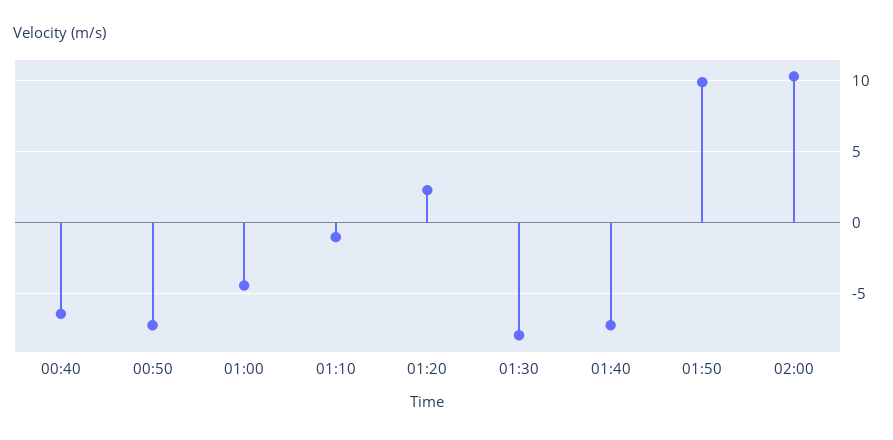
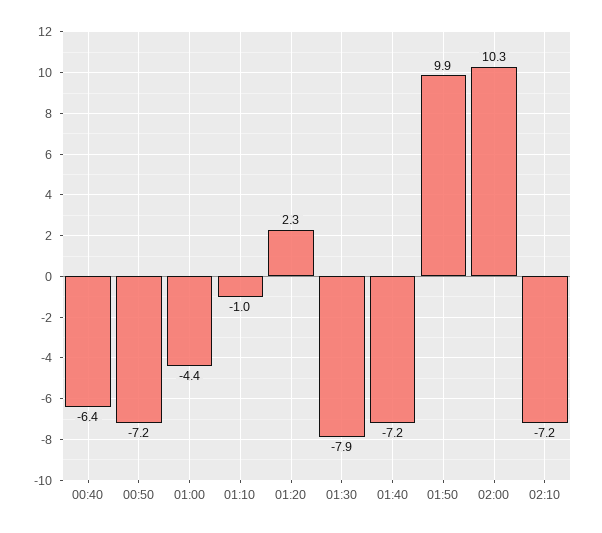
02:10: none -> -7.2

